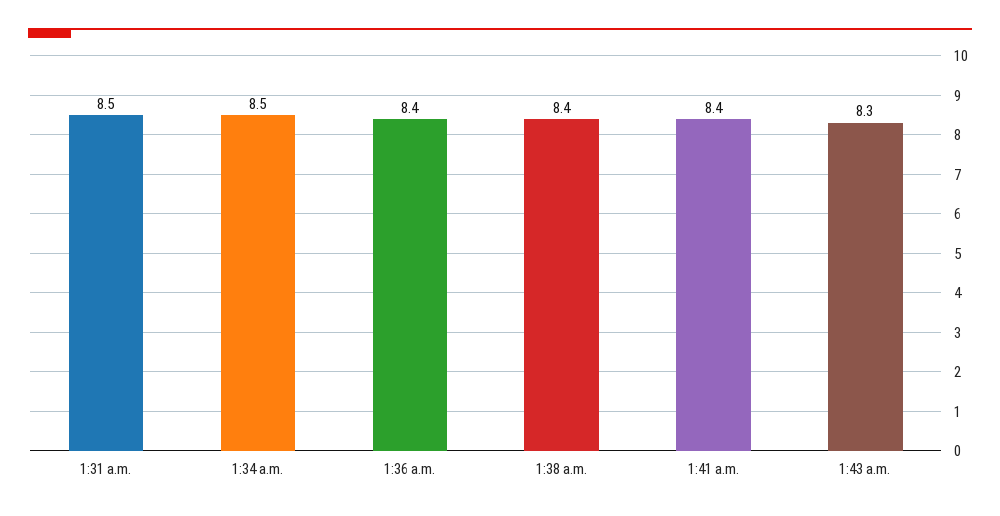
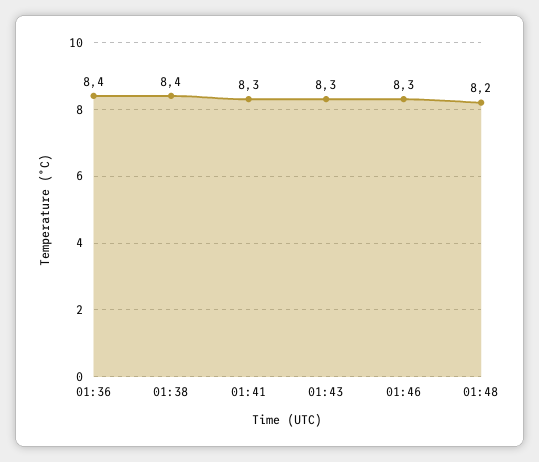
1:31 a.m.: 8.5 -> none
1:34 a.m.: 8.5 -> none
1:41 a.m.: 8.4 -> 8.3
01:46: none -> 8.3
01:48: none -> 8.2

